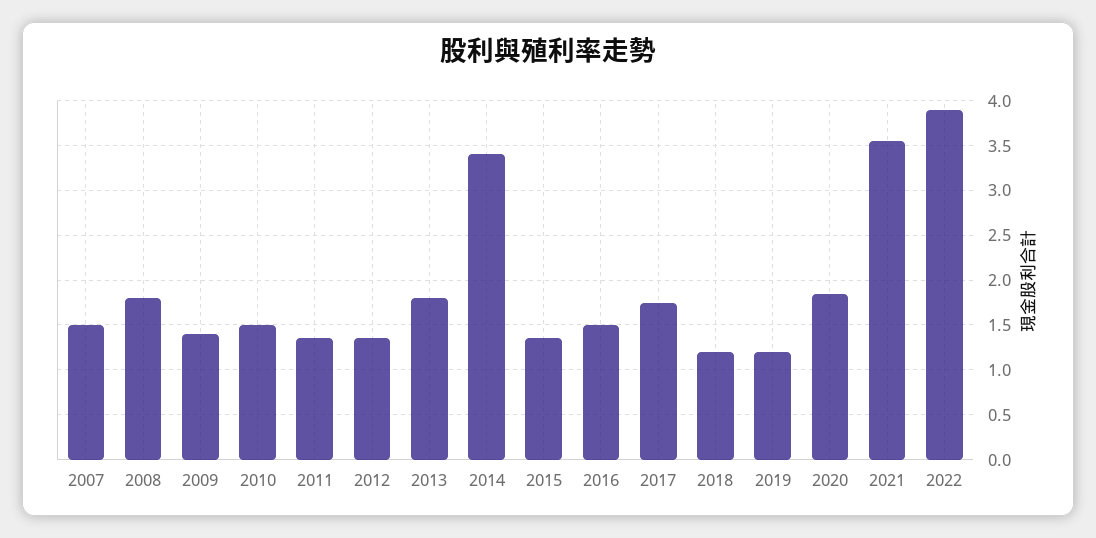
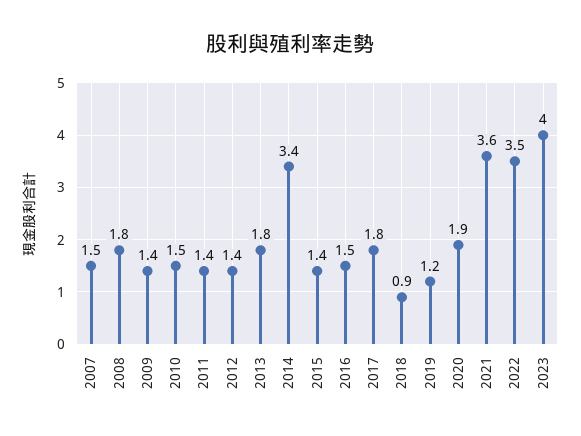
2018: 1.2 -> 0.9
2022: 3.9 -> 3.5
2023: none -> 4

